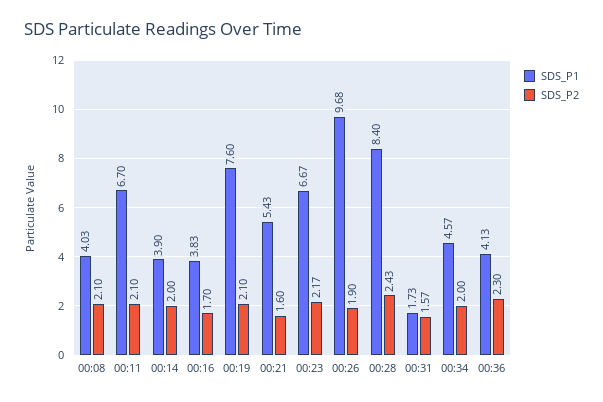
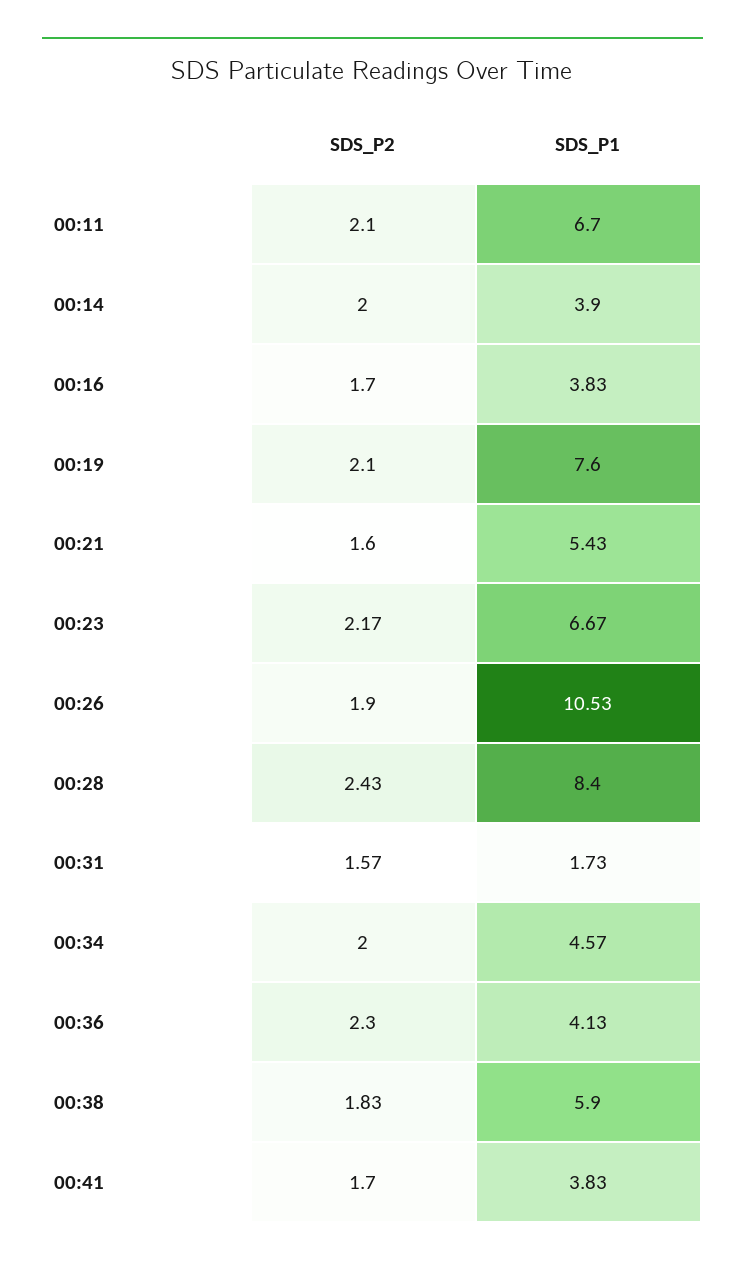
SDS_P1, 00:08: 4.03 -> none
SDS_P2, 00:08: 2.1 -> none
SDS_P1, 00:26: 9.68 -> 10.53
SDS_P2, 00:38: none -> 1.83
SDS_P1, 00:38: none -> 5.9
SDS_P2, 00:41: none -> 1.7
SDS_P1, 00:41: none -> 3.83

